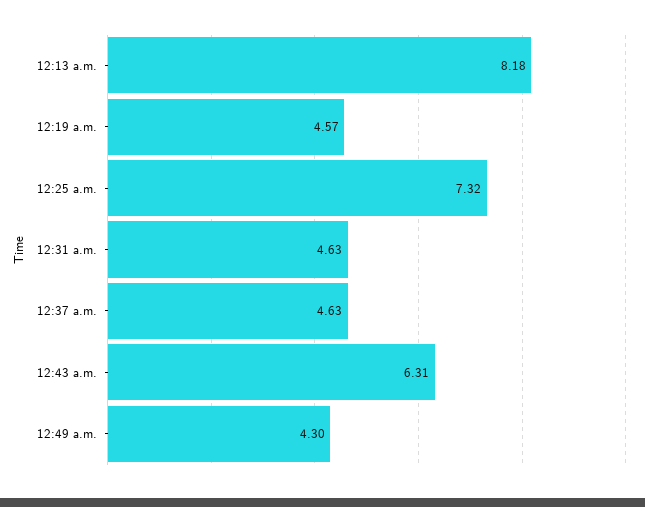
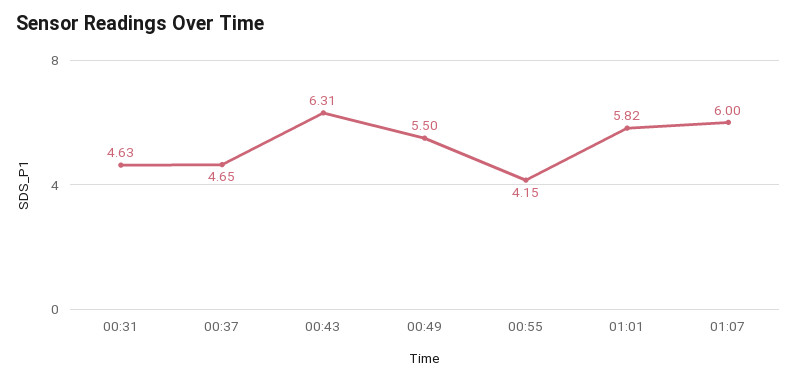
12:13 a.m.: 8.18 -> none
12:19 a.m.: 4.57 -> none
12:25 a.m.: 7.32 -> none
12:37 a.m.: 4.63 -> 4.65
12:49 a.m.: 4.3 -> 5.5
00:55: none -> 4.15
01:01: none -> 5.82
01:07: none -> 6

